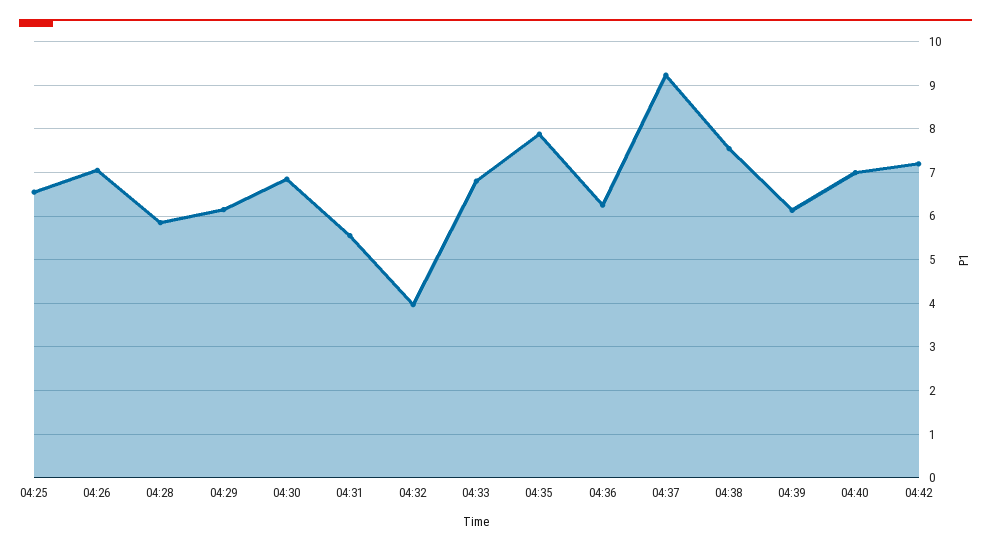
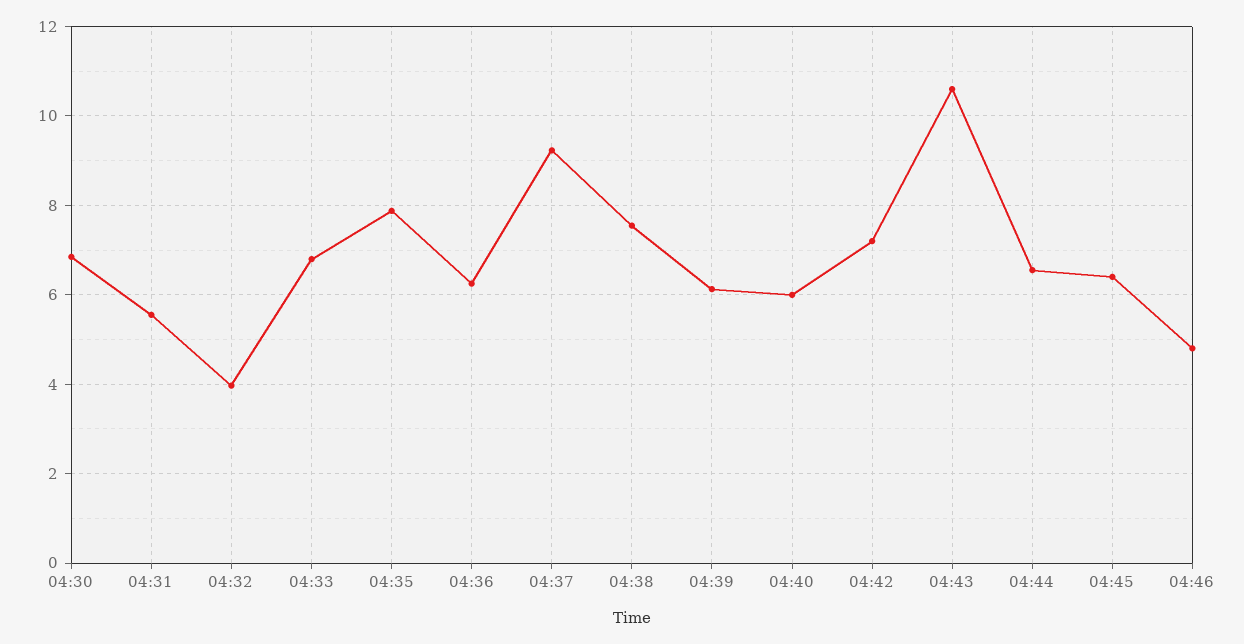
04:25: 6.6 -> none
04:26: 7 -> none
04:28: 5.8 -> none
04:29: 6.2 -> none
04:40: 7 -> 6
04:43: none -> 10.6
04:44: none -> 6.6
04:45: none -> 6.4
04:46: none -> 4.8

